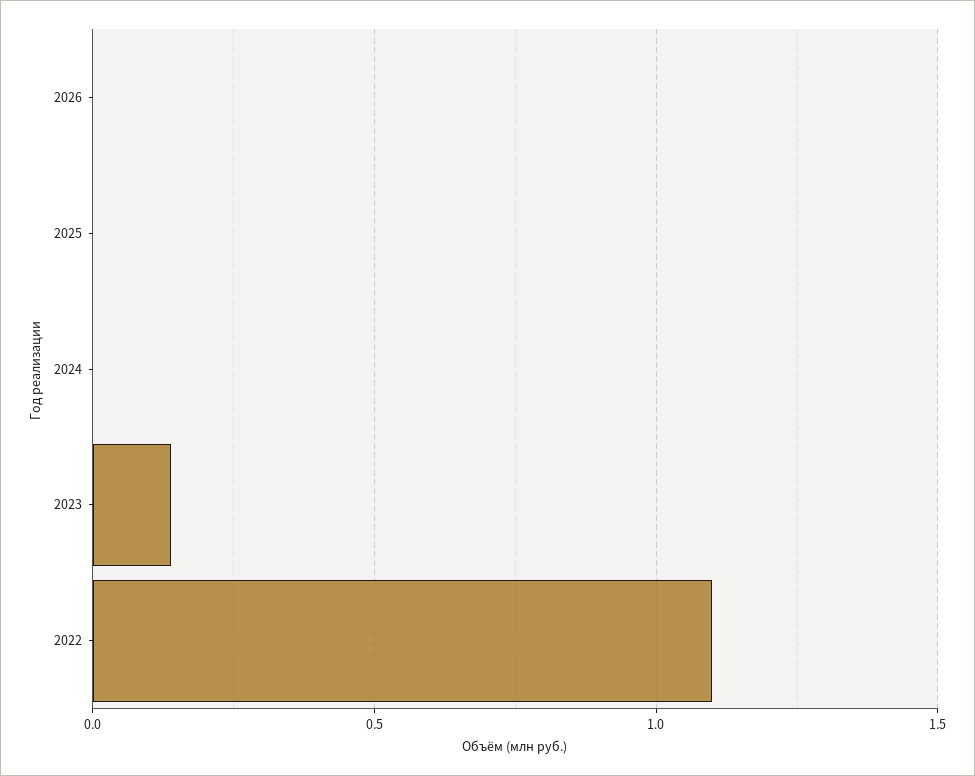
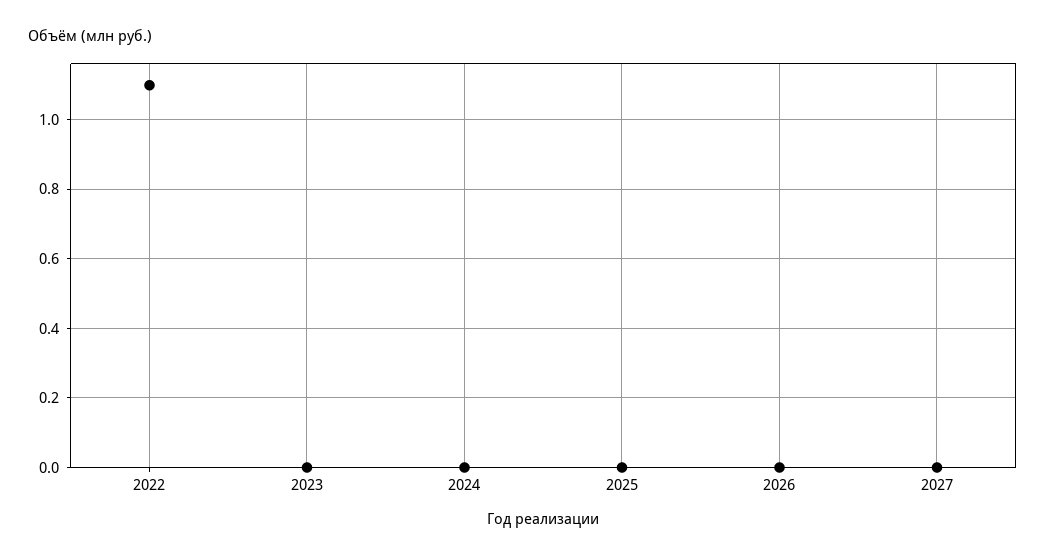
2023: 0.15 -> 0
2027: none -> 0

